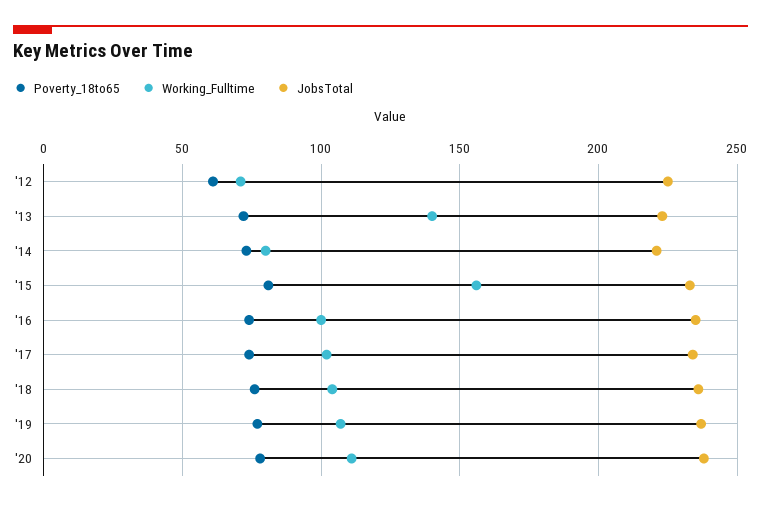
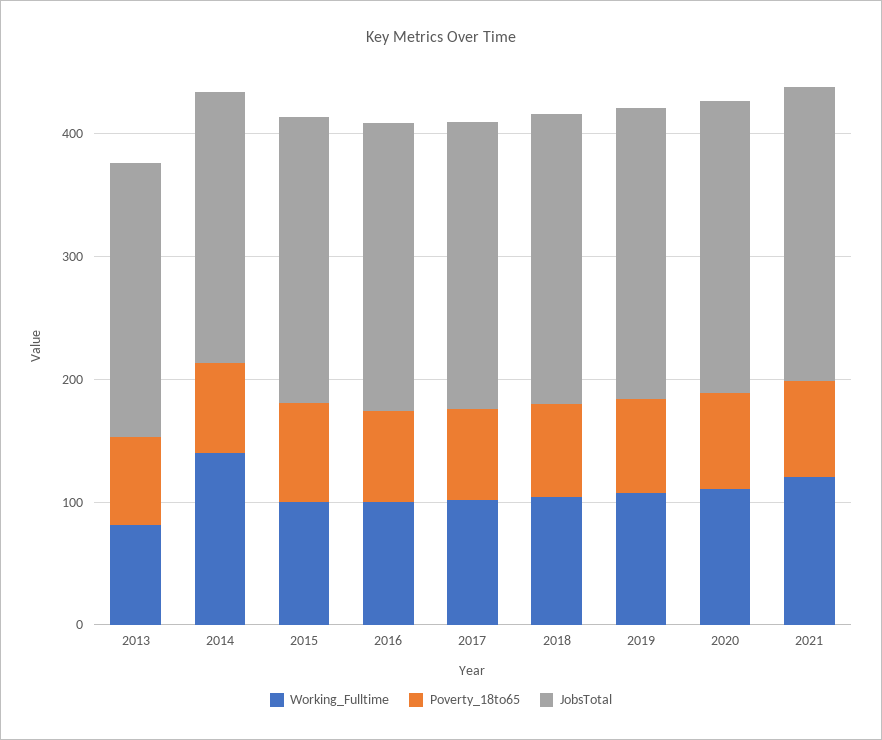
Poverty_18to65, '12: 60 -> none
Working_Fulltime, '12: 70 -> none
JobsTotal, '12: 225 -> none
Working_Fulltime, '13: 140 -> 80
Working_Fulltime, '14: 80 -> 140
Working_Fulltime, '15: 155 -> 100
Working_Fulltime, 2021: none -> 120
Poverty_18to65, 2021: none -> 80
JobsTotal, 2021: none -> 240

